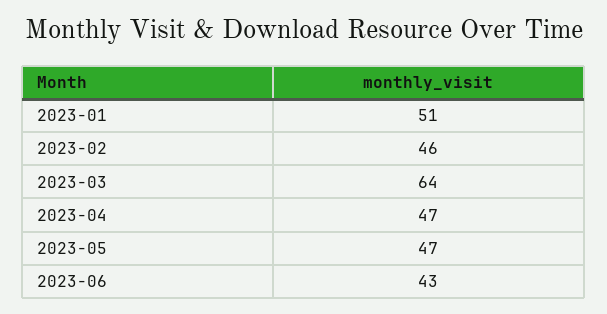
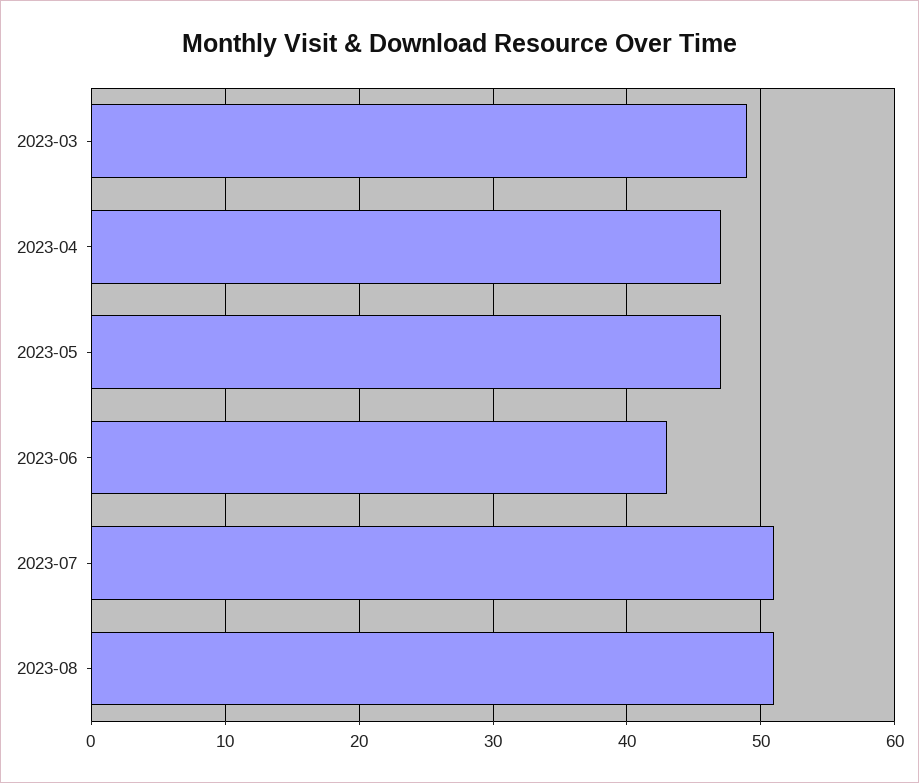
2023-01: 51 -> none
2023-02: 46 -> none
2023-03: 64 -> 49
2023-07: none -> 51
2023-08: none -> 51

